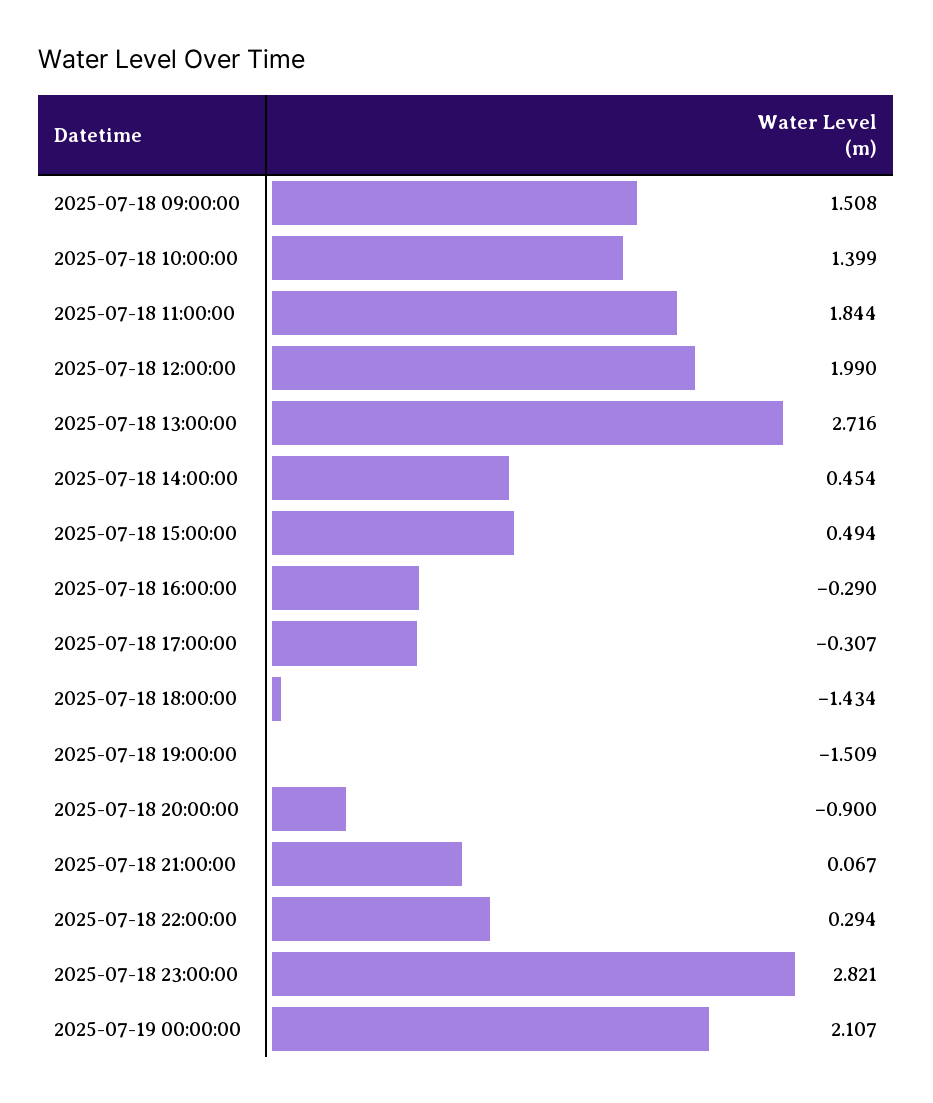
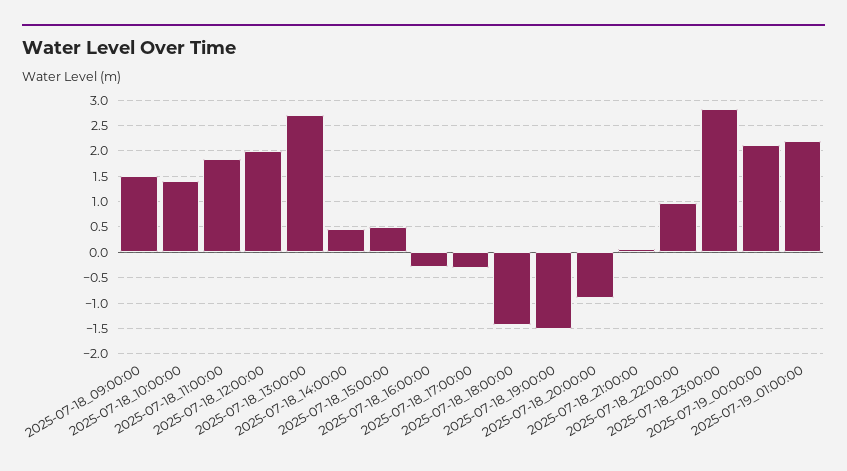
2025-07-18 22:00:00: 0.294 -> 1
2025-07-19_01:00:00: none -> 2.25

